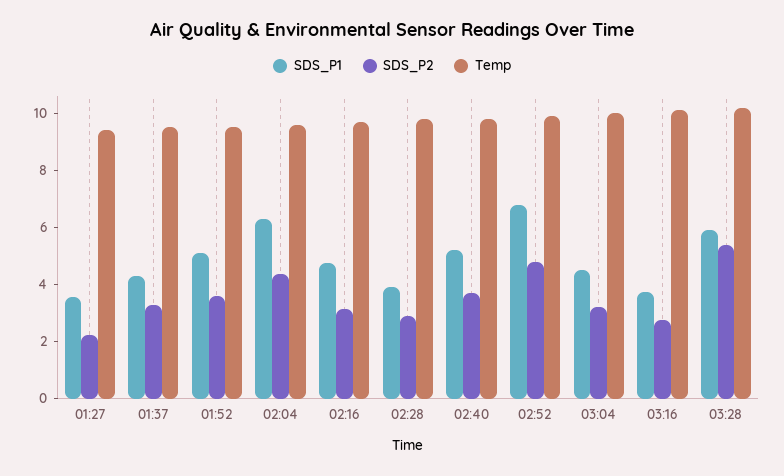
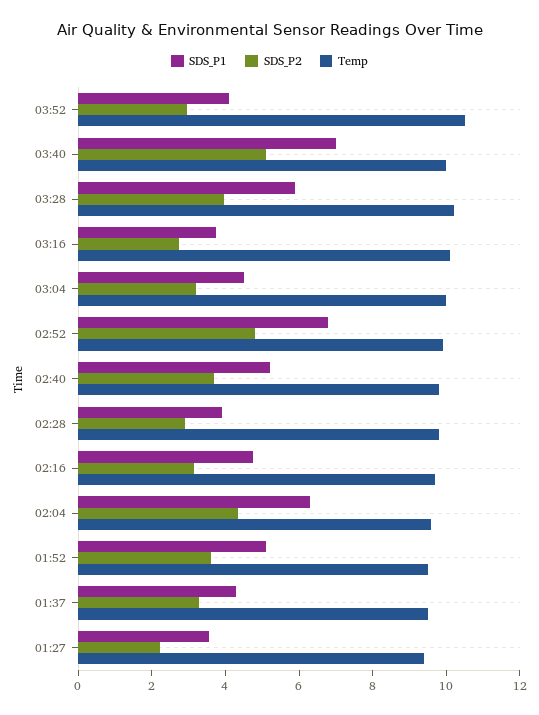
SDS_P2, 03:28: 5.5 -> 4
SDS_P1, 03:52: none -> 4
SDS_P2, 03:52: none -> 3
Temp, 03:52: none -> 10.5
SDS_P1, 03:40: none -> 7
SDS_P2, 03:40: none -> 5
Temp, 03:40: none -> 10

